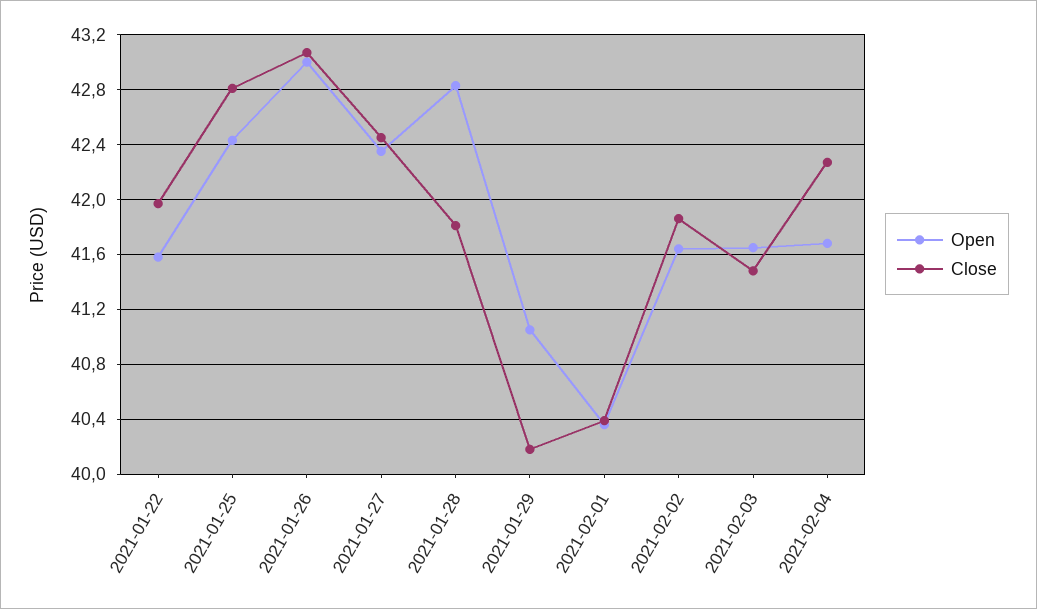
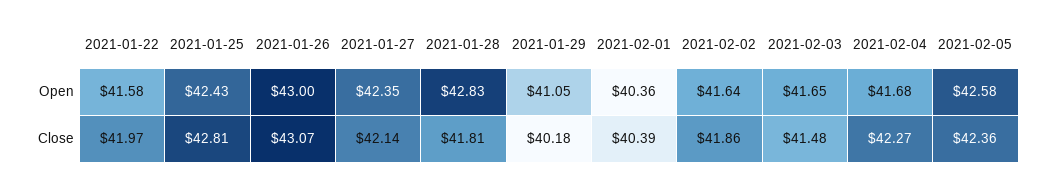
Close, 2021-01-27: 42.45 -> 42.14
Open, 2021-02-05: none -> 42.58
Close, 2021-02-05: none -> 42.36

